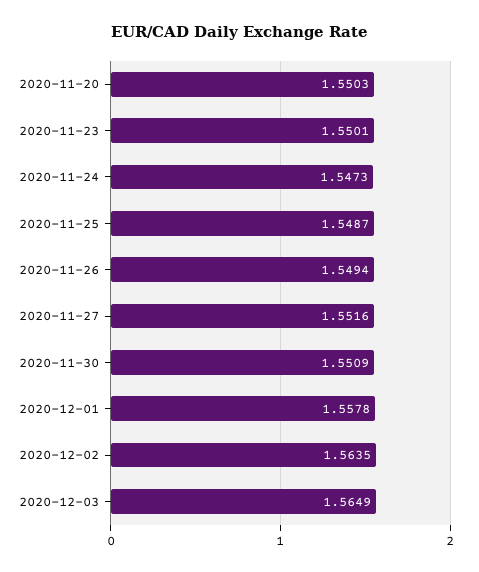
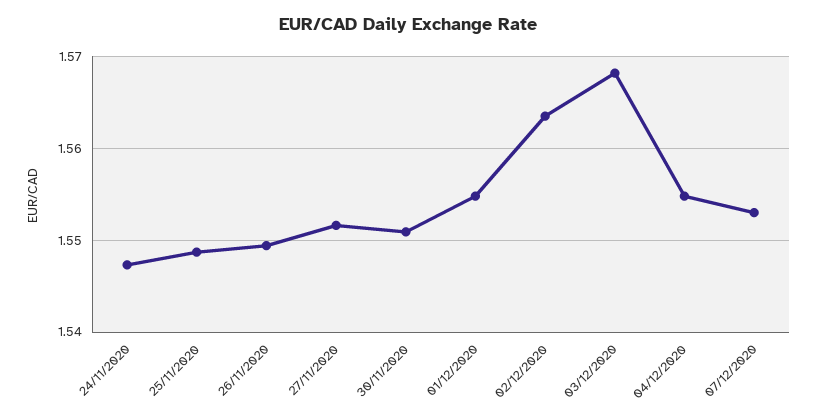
2020-11-20: 1.5503 -> none
2020-11-23: 1.5501 -> none
2020-12-01: 1.5578 -> 1.555
2020-12-03: 1.5649 -> 1.568
04/12/2020: none -> 1.555
07/12/2020: none -> 1.553

